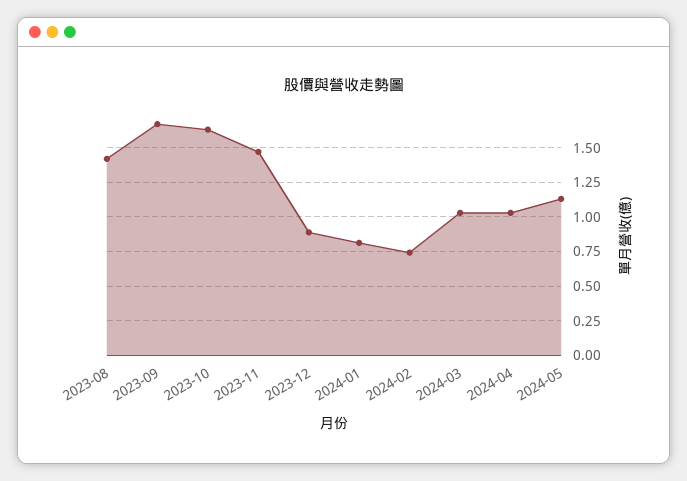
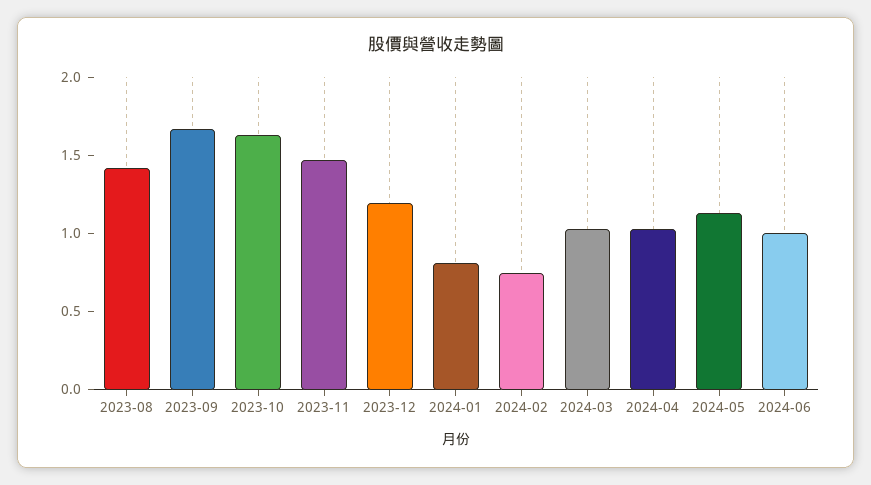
2023-12: 0.9 -> 1.2
2024-06: none -> 1

